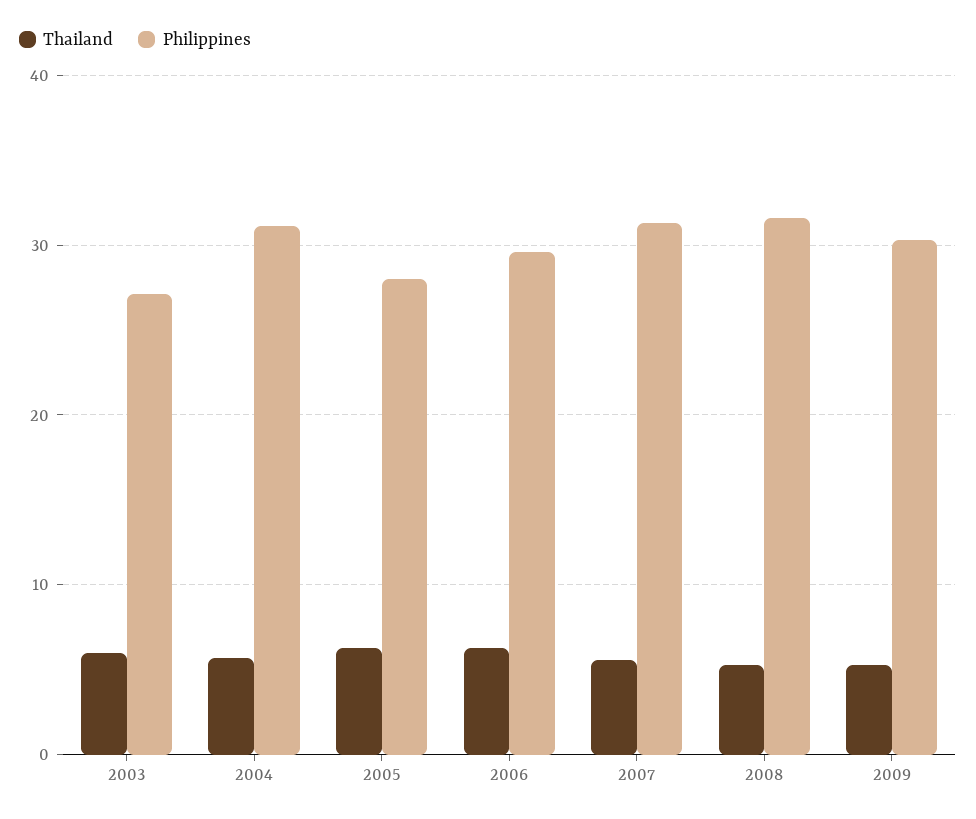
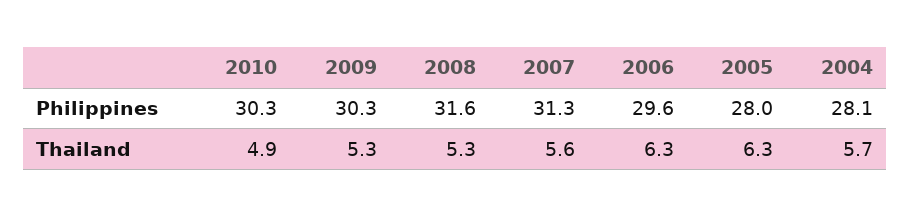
Thailand, 2003: 6 -> none
Philippines, 2003: 27 -> none
Philippines, 2004: 31 -> 28.1
Philippines, 2010: none -> 30.3
Thailand, 2010: none -> 4.9

